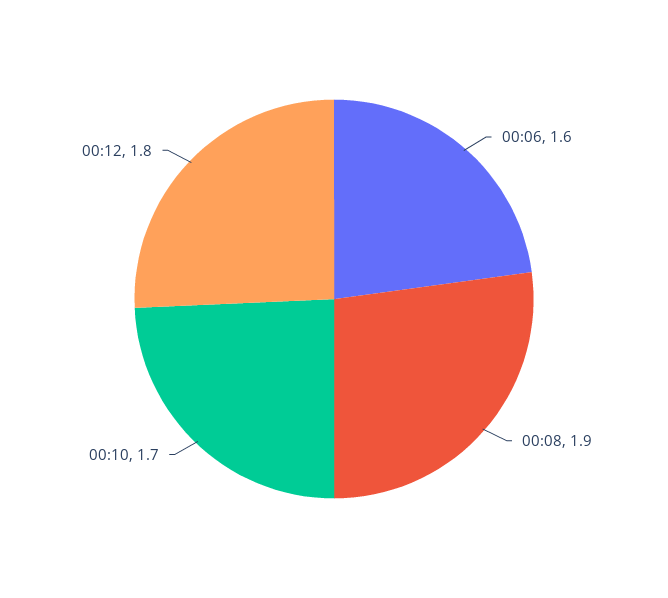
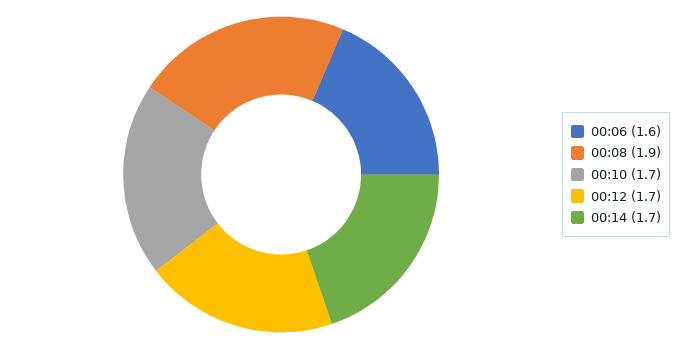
00:12: 1.8 -> 1.7
00:14: none -> 1.7

